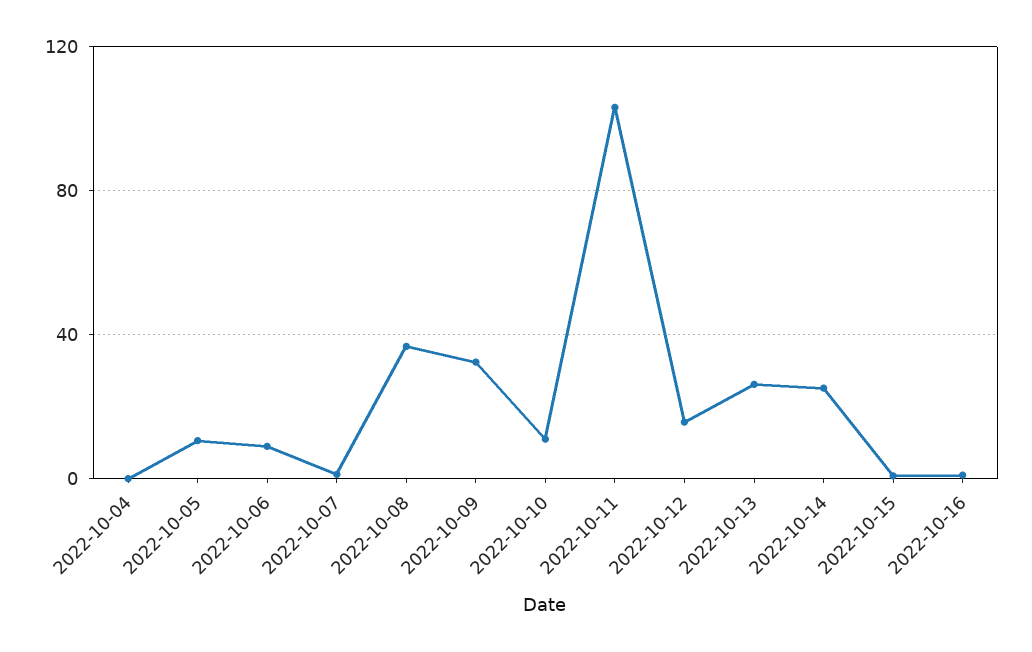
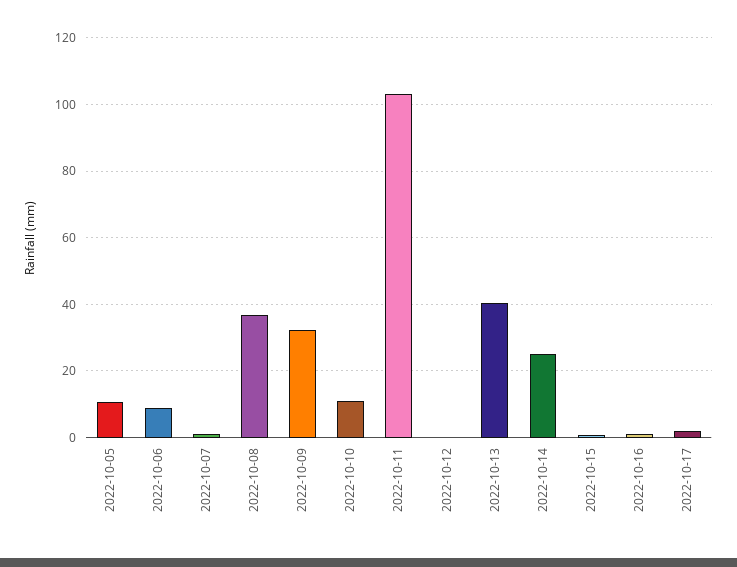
2022-10-04: 0 -> none
2022-10-12: 15 -> 0
2022-10-13: 25 -> 40
2022-10-17: none -> 2

